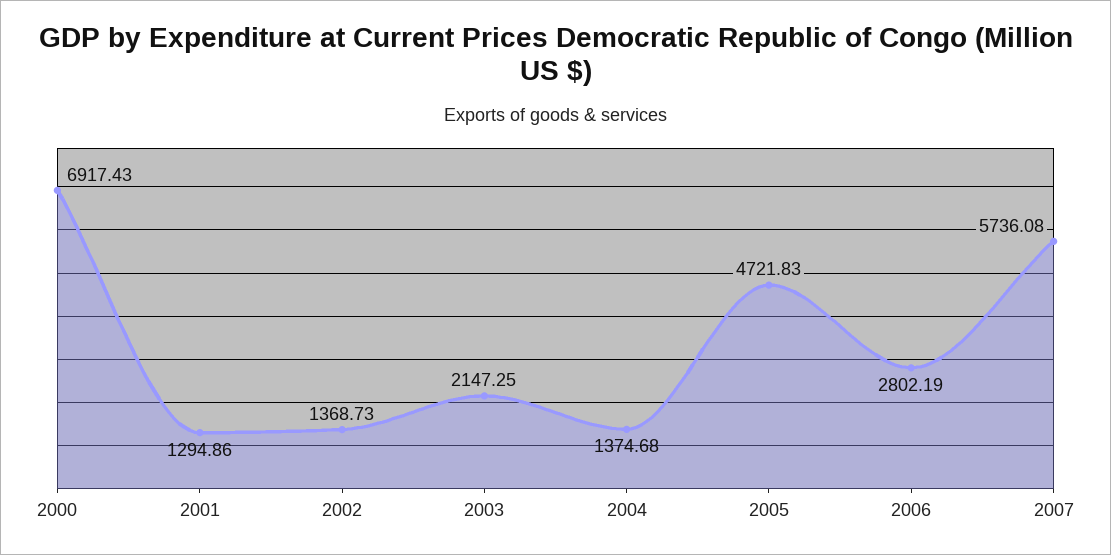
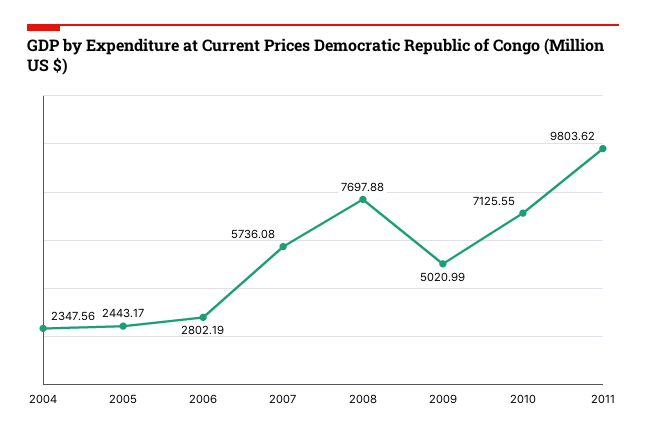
2000: 6917.43 -> none
2001: 1294.86 -> none
2002: 1368.73 -> none
2003: 2147.25 -> none
2004: 1374.68 -> 2347.56
2005: 4721.83 -> 2443.17
2008: none -> 7697.88
2009: none -> 5020.99
2010: none -> 7125.55
2011: none -> 9803.62

